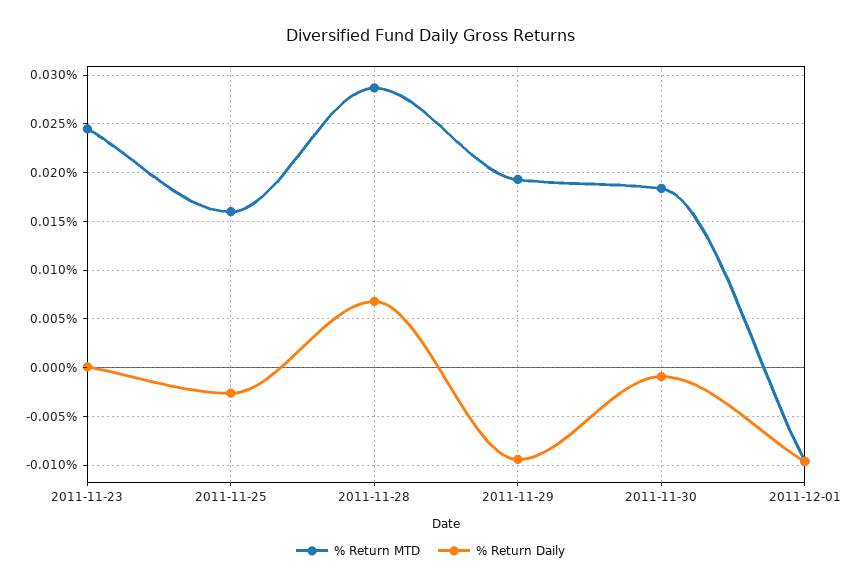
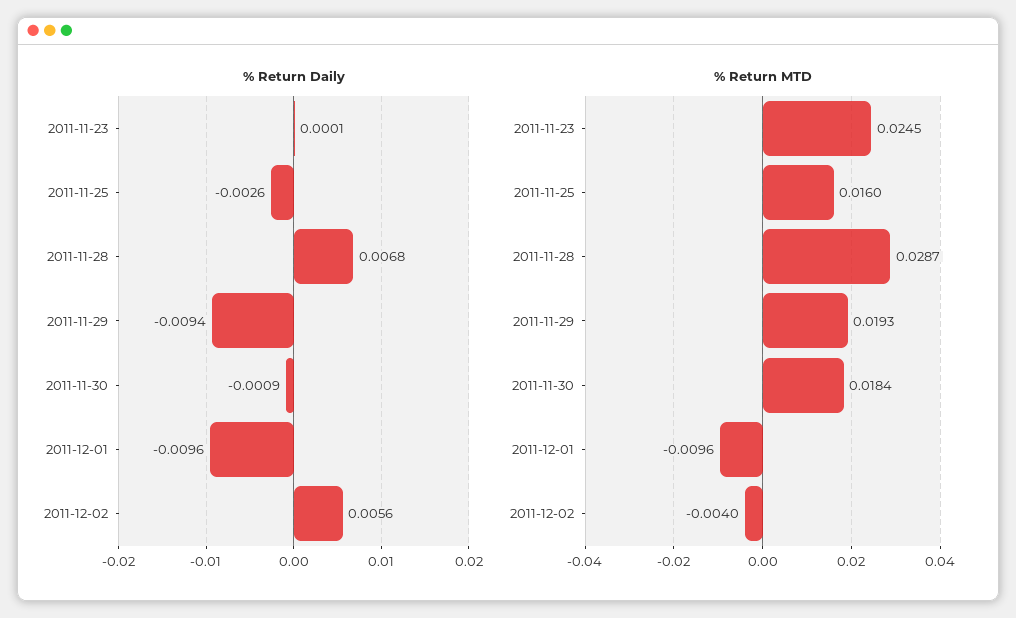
% Return Daily, 2011-12-02: none -> 0.0056
% Return MTD, 2011-12-02: none -> -0.004

